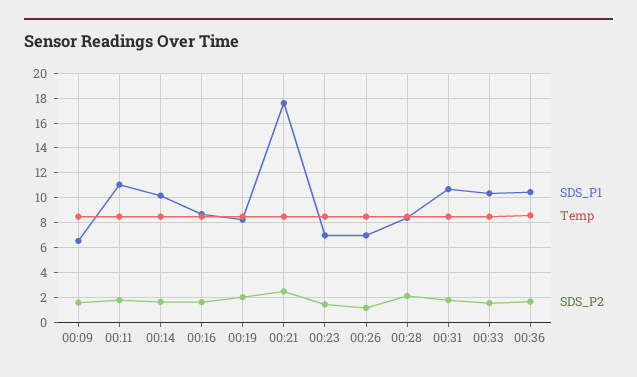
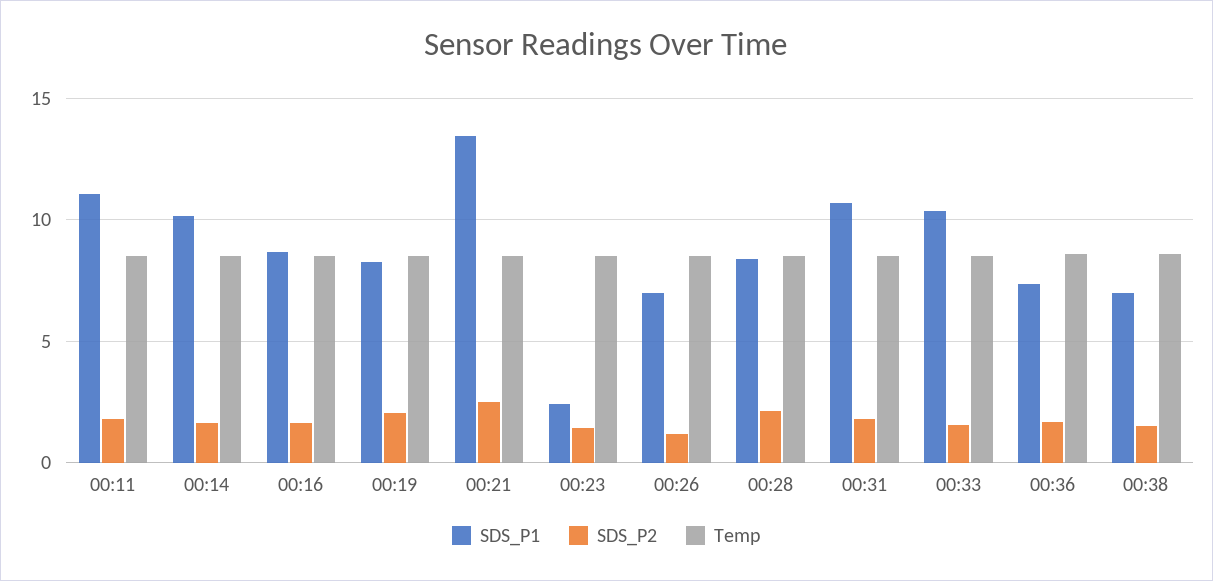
SDS_P1, 00:09: 6.5 -> none
Temp, 00:09: 8.5 -> none
SDS_P2, 00:09: 1.5 -> none
SDS_P1, 00:21: 17.5 -> 13.5
SDS_P1, 00:23: 7 -> 2.5
SDS_P1, 00:36: 10.5 -> 7.5
SDS_P1, 00:38: none -> 7
SDS_P2, 00:38: none -> 1.5
Temp, 00:38: none -> 8.5

